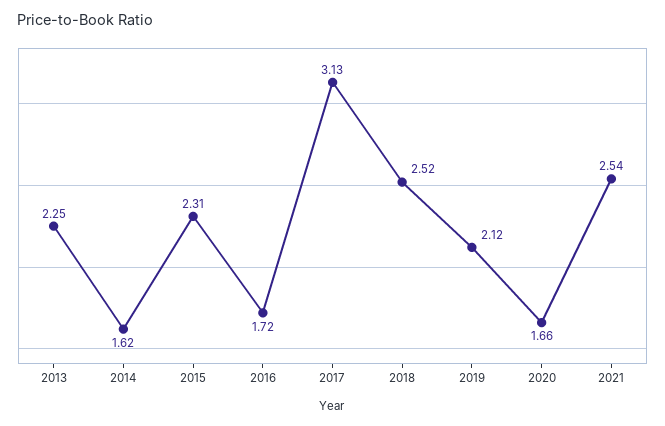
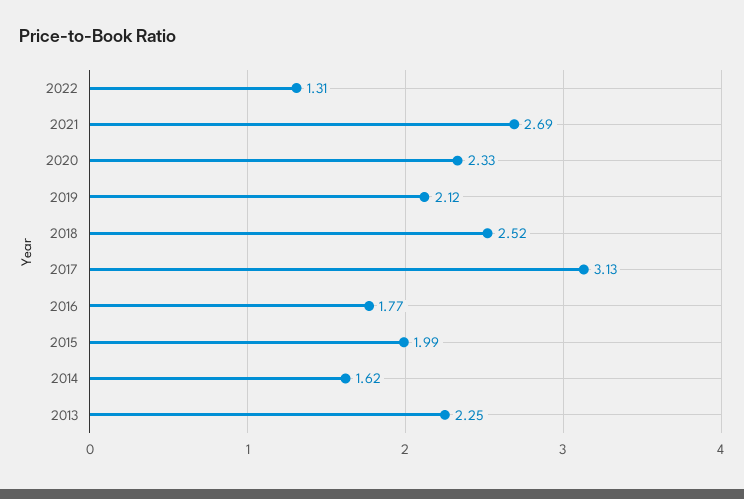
2015: 2.31 -> 1.99
2016: 1.72 -> 1.77
2020: 1.66 -> 2.33
2021: 2.54 -> 2.69
2022: none -> 1.31

